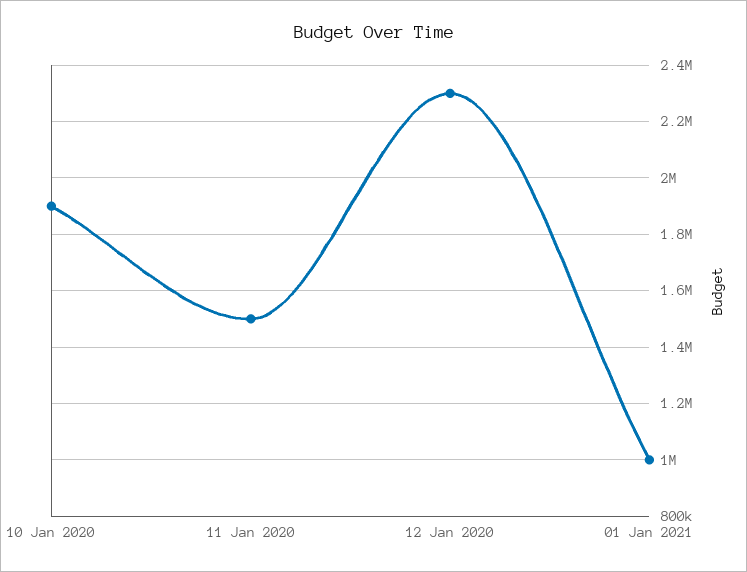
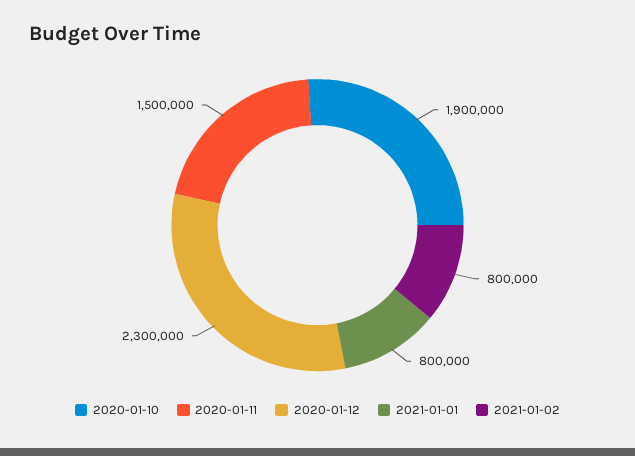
01 Jan 2021: 1000000 -> 800000
2021-01-02: none -> 800000

